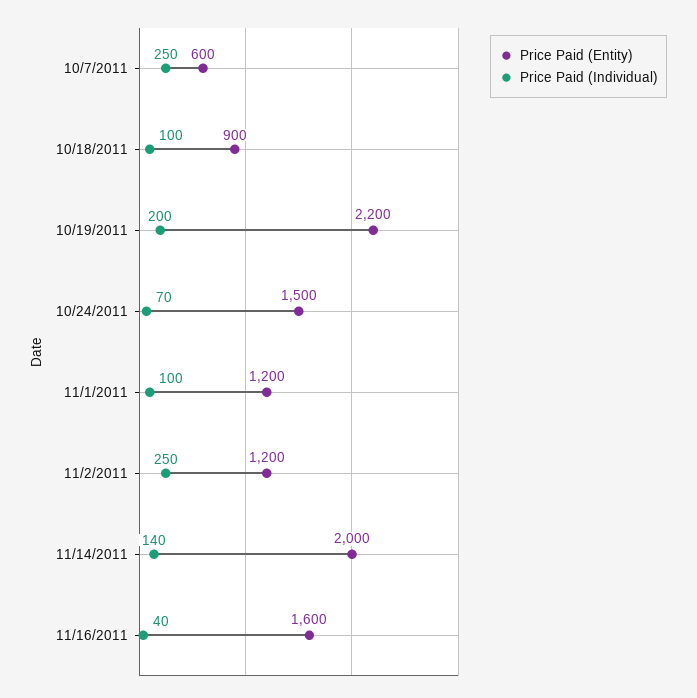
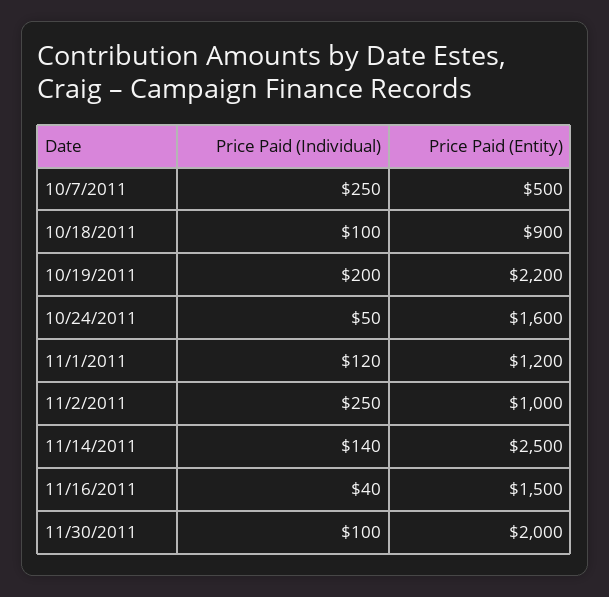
Price Paid (Entity), 10/7/2011: 600 -> 500
Price Paid (Entity), 10/24/2011: 1500 -> 1600
Price Paid (Individual), 10/24/2011: 70 -> 50
Price Paid (Individual), 11/1/2011: 100 -> 120
Price Paid (Entity), 11/2/2011: 1200 -> 1000
Price Paid (Entity), 11/14/2011: 2000 -> 2500
Price Paid (Entity), 11/16/2011: 1600 -> 1500
Price Paid (Individual), 11/30/2011: none -> 100
Price Paid (Entity), 11/30/2011: none -> 2000

